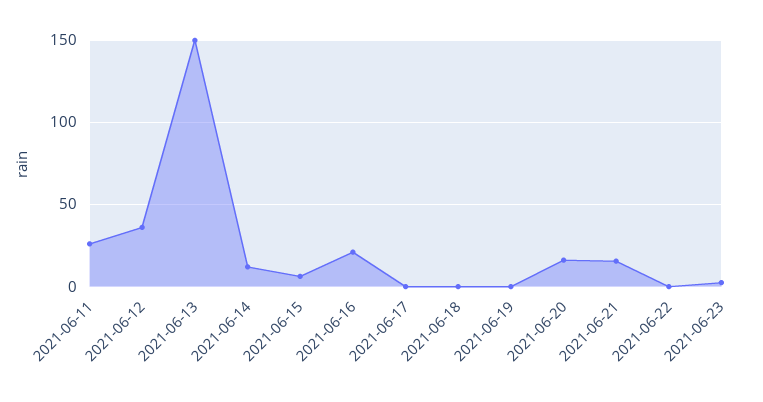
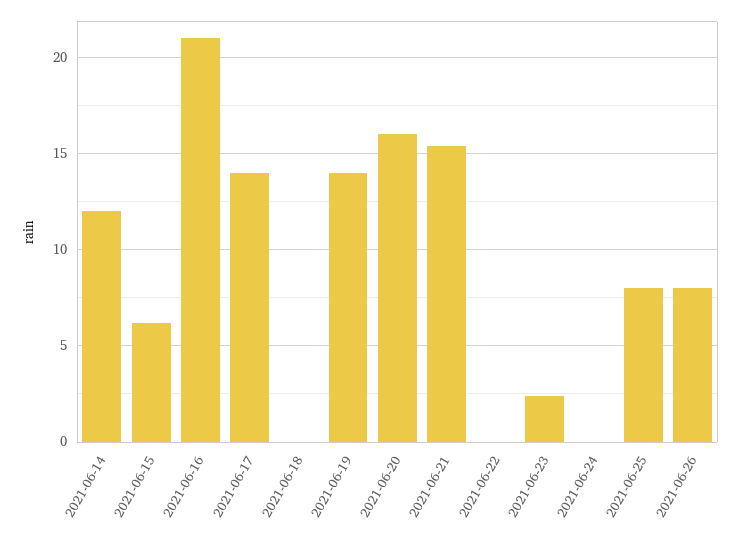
2021-06-11: 25 -> none
2021-06-12: 35 -> none
2021-06-13: 150 -> none
2021-06-17: 0 -> 14
2021-06-19: 0 -> 14
2021-06-24: none -> 0
2021-06-25: none -> 8
2021-06-26: none -> 8

